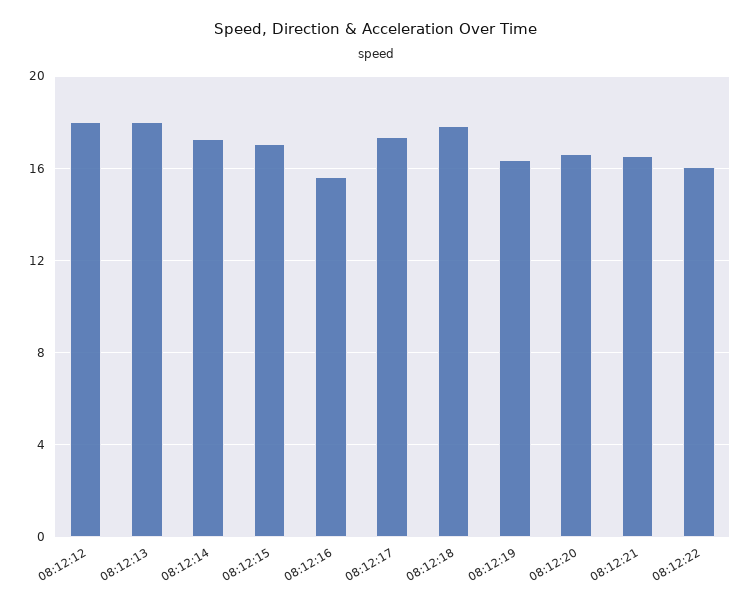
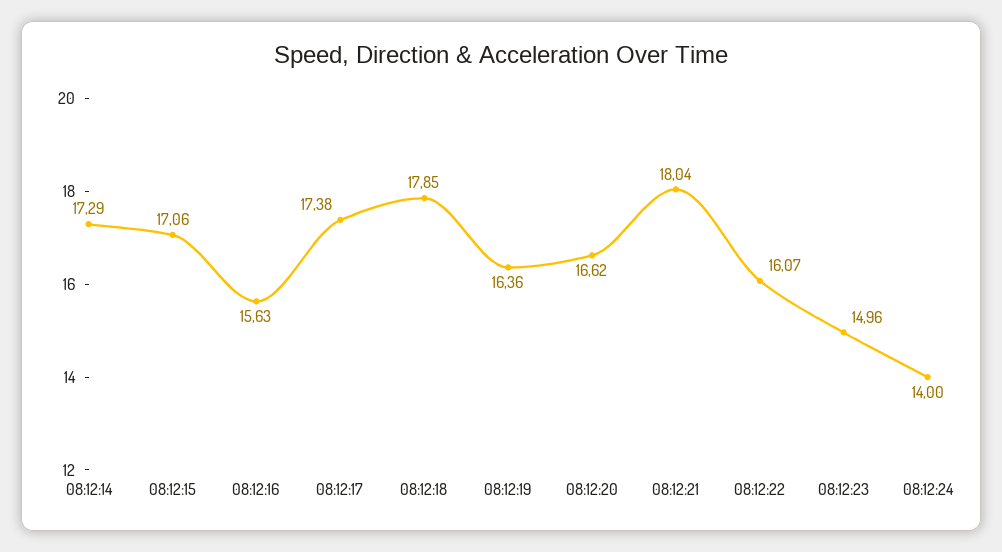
08:12:12: 18 -> none
08:12:13: 18 -> none
08:12:21: 16.5 -> 18.04
08:12:23: none -> 14.96
08:12:24: none -> 14

